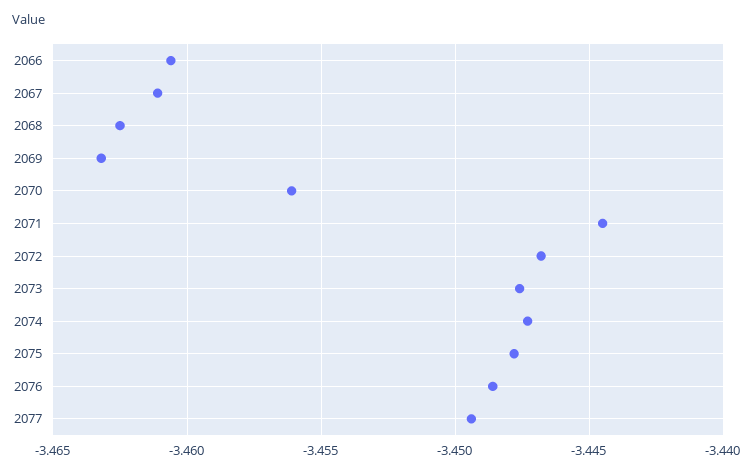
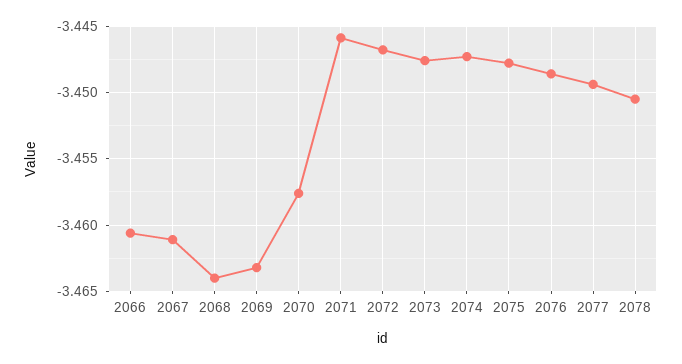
2068: -3.4625 -> -3.464
2070: -3.456 -> -3.4575
2071: -3.4445 -> -3.446
2078: none -> -3.4505

